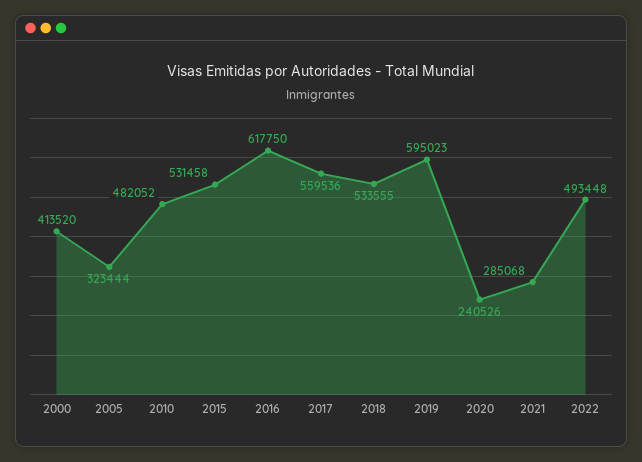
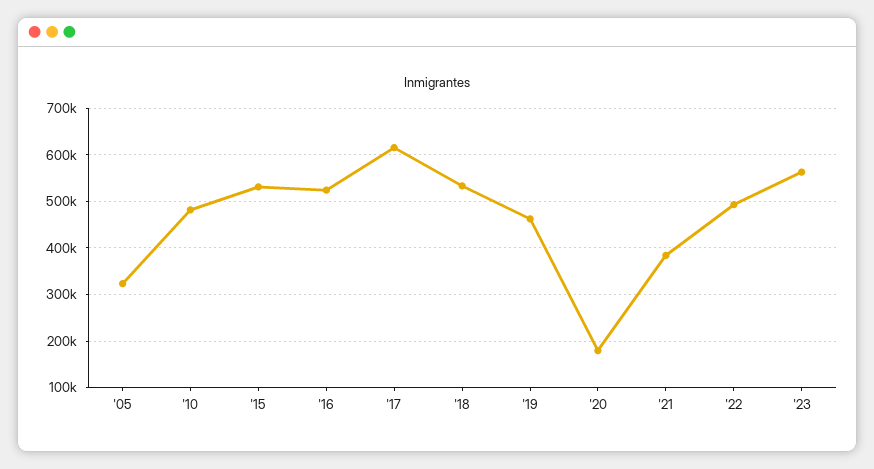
2000: 413520 -> none
2016: 617750 -> 520000
2017: 559536 -> 620000
2019: 595023 -> 460000
2020: 240526 -> 180000
2021: 285068 -> 380000
'23: none -> 560000

